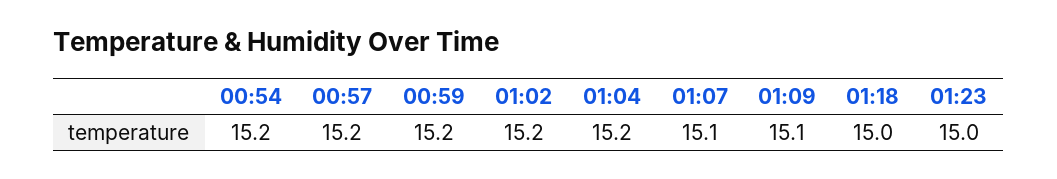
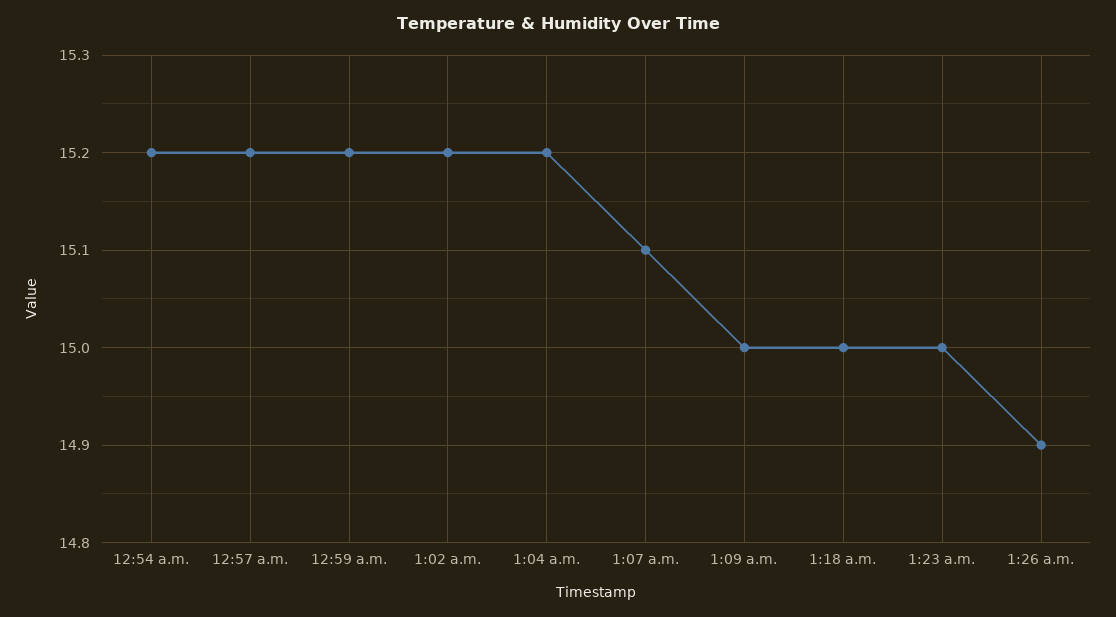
01:09: 15.1 -> 15
1:26 a.m.: none -> 14.9

